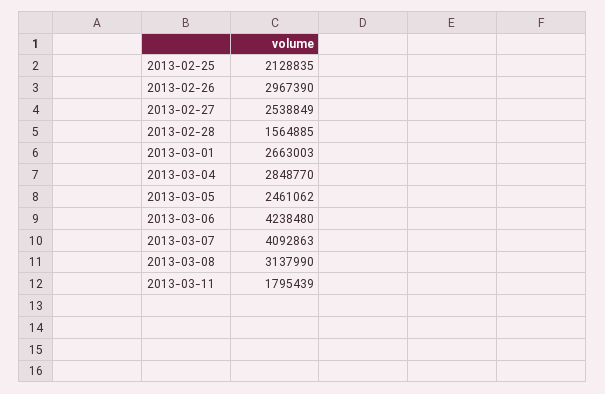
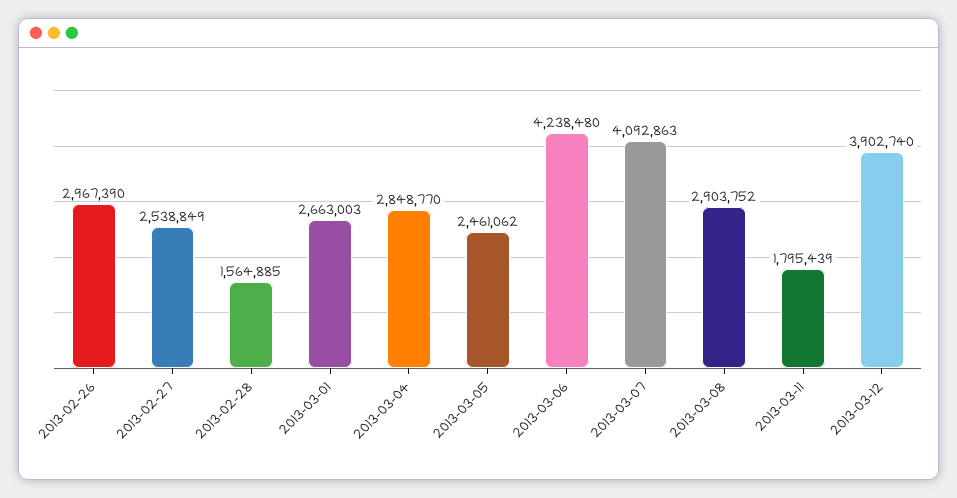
2013-02-25: 2128835 -> none
2013-03-08: 3137990 -> 2903752
2013-03-12: none -> 3902740

